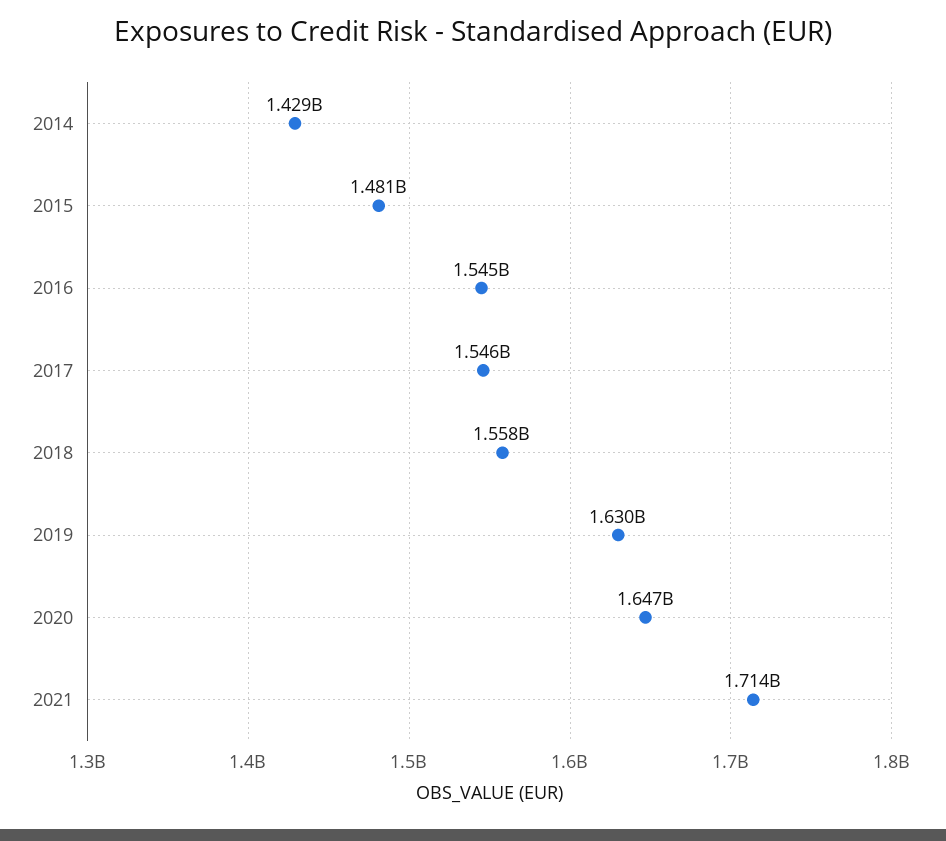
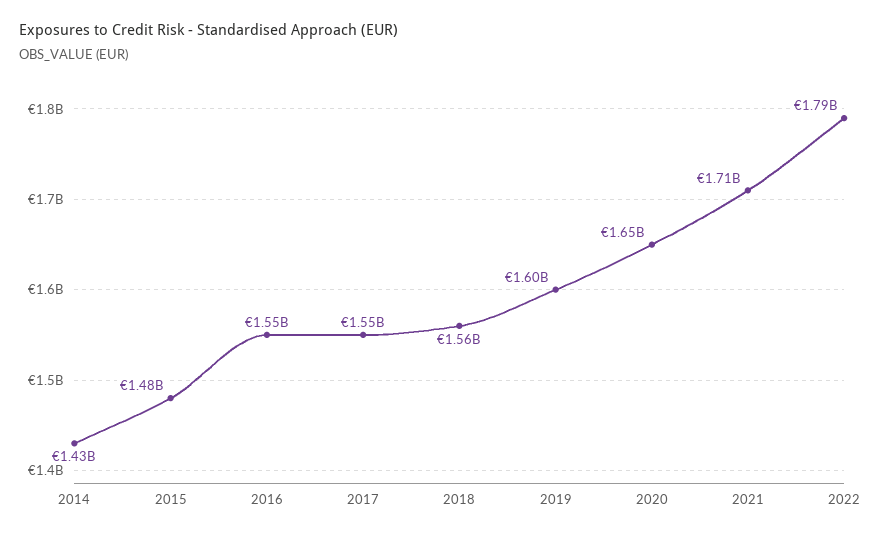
2019: 1630000000 -> 1600000000
2022: none -> 1790000000

